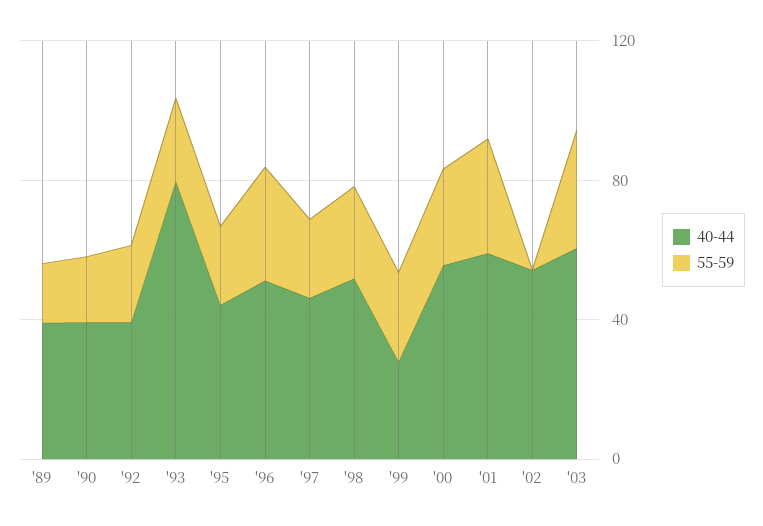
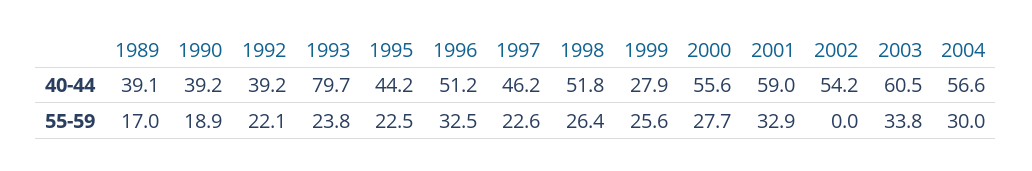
40-44, 2004: none -> 56.6
55-59, 2004: none -> 30

